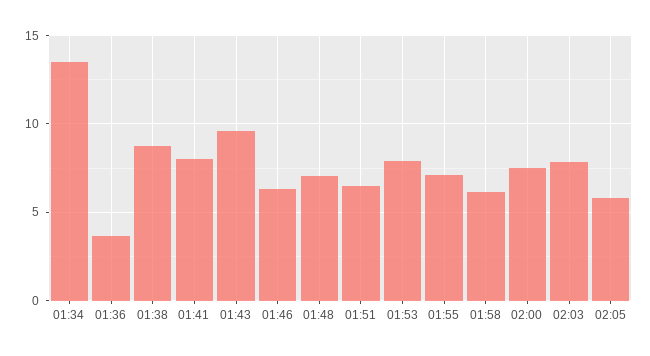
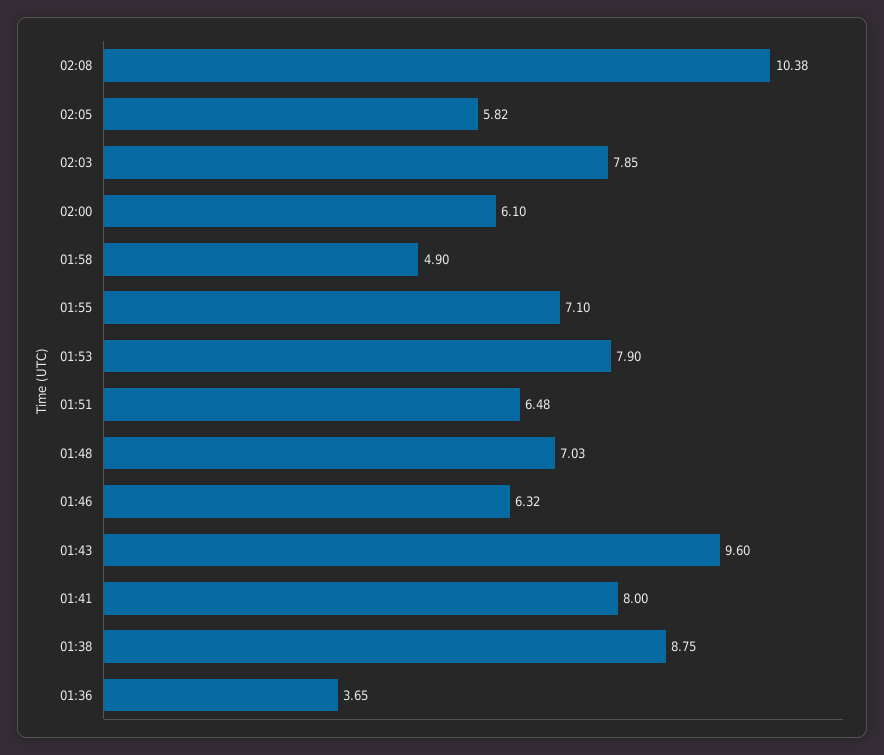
01:34: 13.5 -> none
01:58: 6 -> 4.9
02:00: 7.5 -> 6.1
02:08: none -> 10.38

